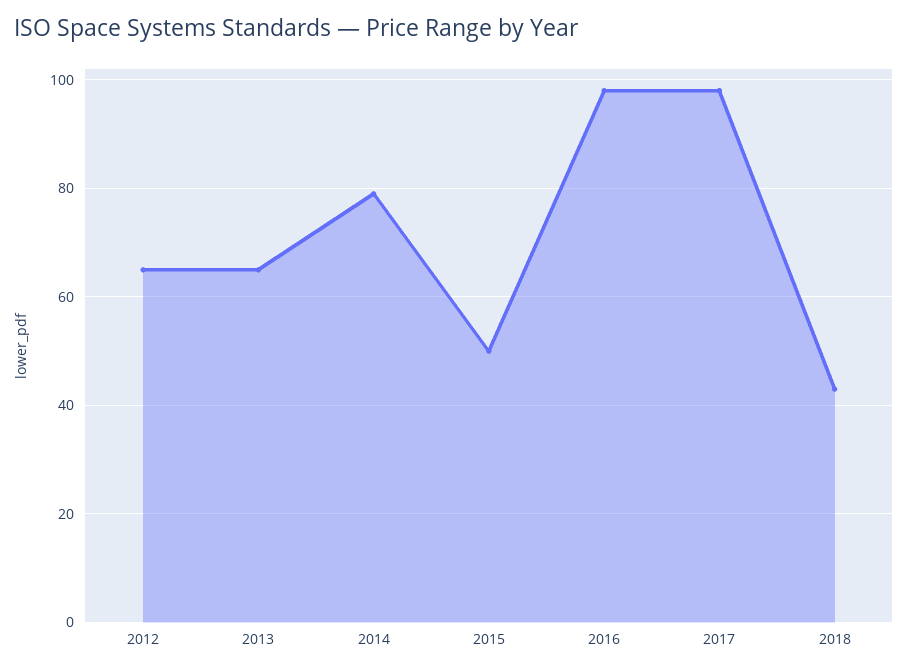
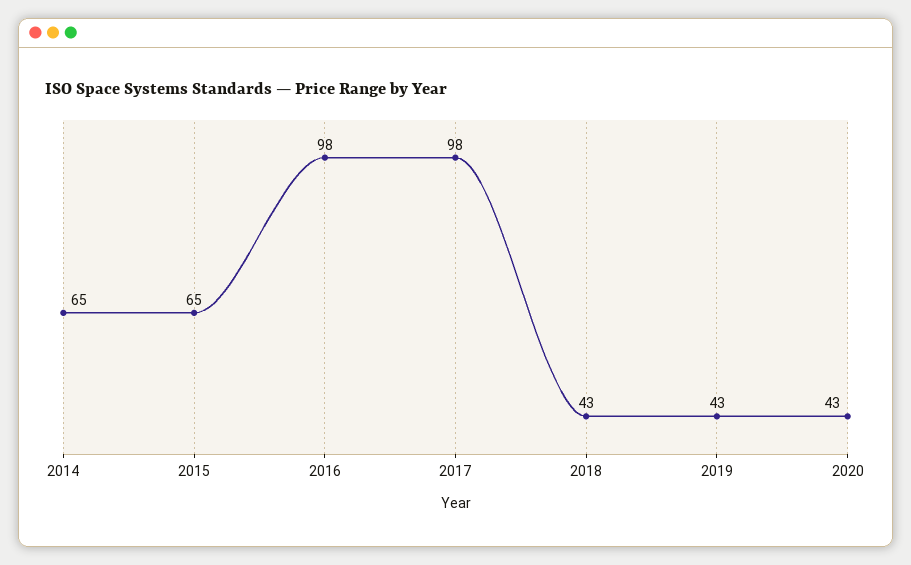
2012: 65 -> none
2013: 65 -> none
2014: 80 -> 65
2015: 50 -> 65
2019: none -> 43
2020: none -> 43

